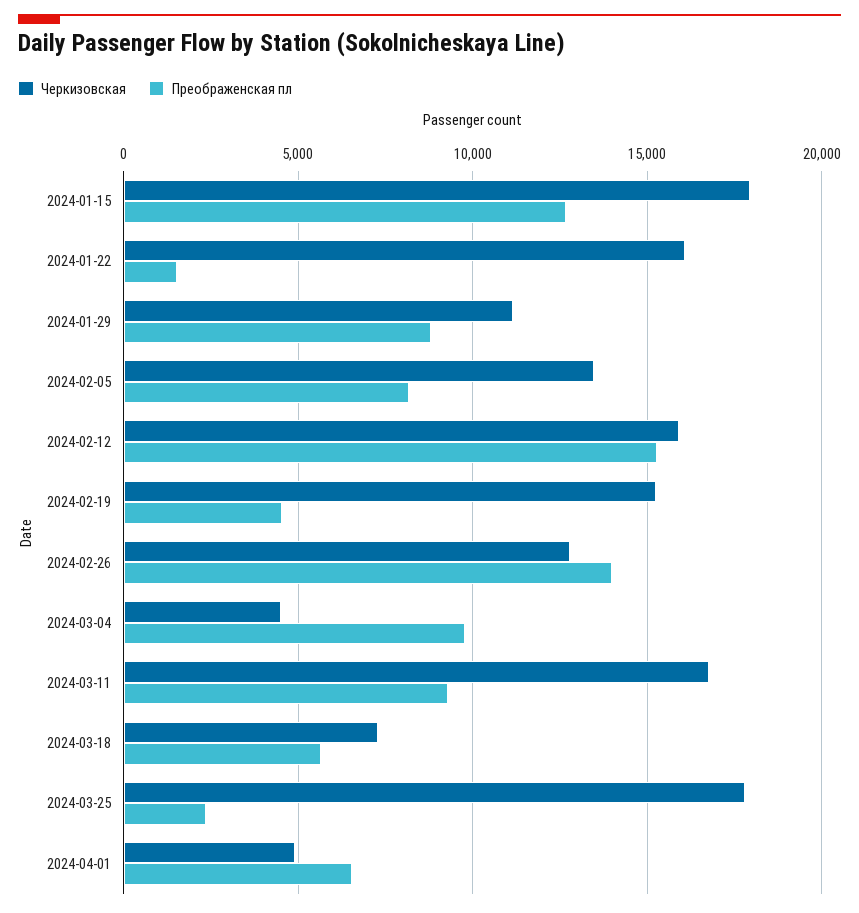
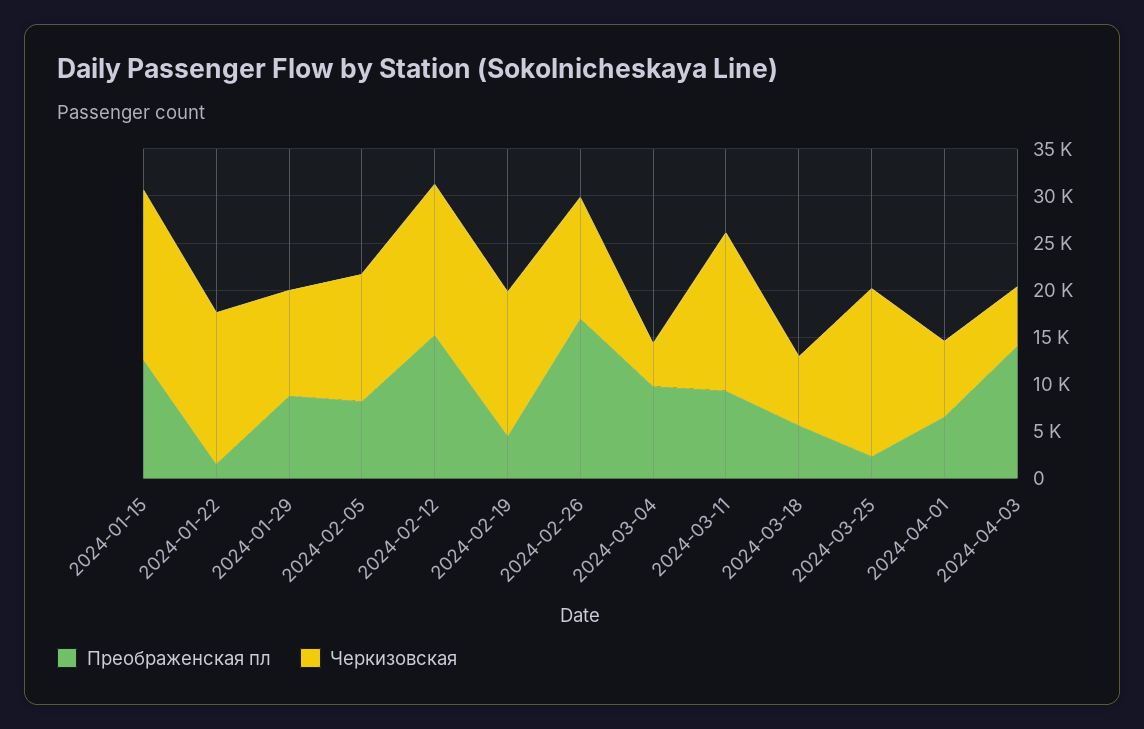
Преображенская пл, 2024-02-26: 14000 -> 17000
Черкизовская, 2024-04-01: 5000 -> 8000
Преображенская пл, 2024-04-03: none -> 14000
Черкизовская, 2024-04-03: none -> 6000

